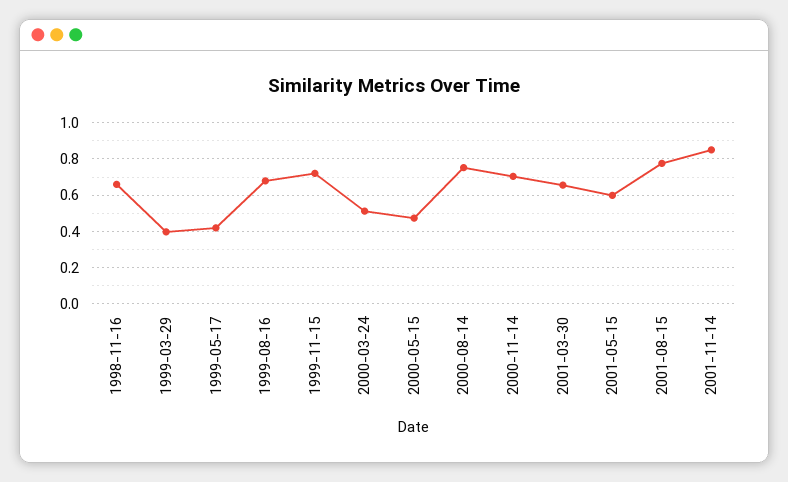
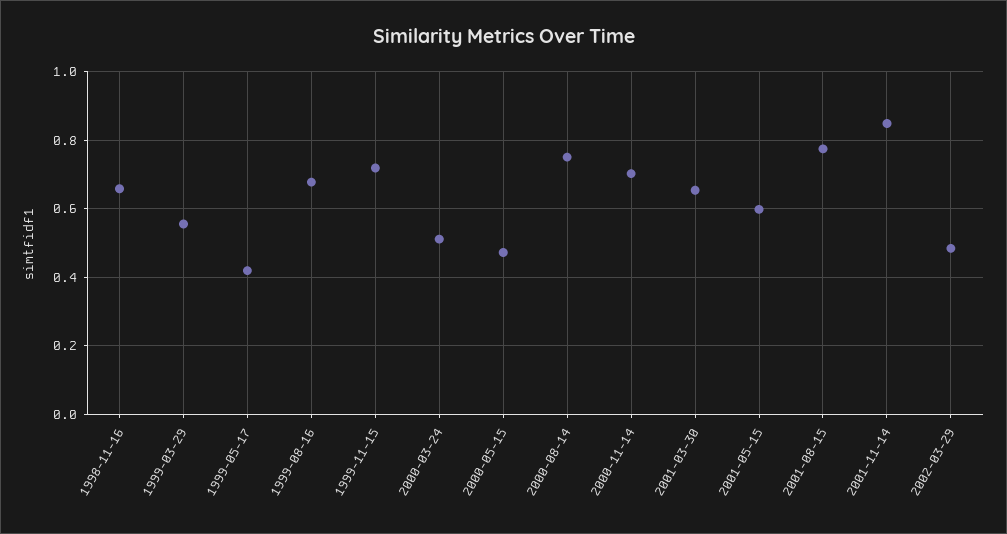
1999-03-29: 0.4 -> 0.56
2002-03-29: none -> 0.48

